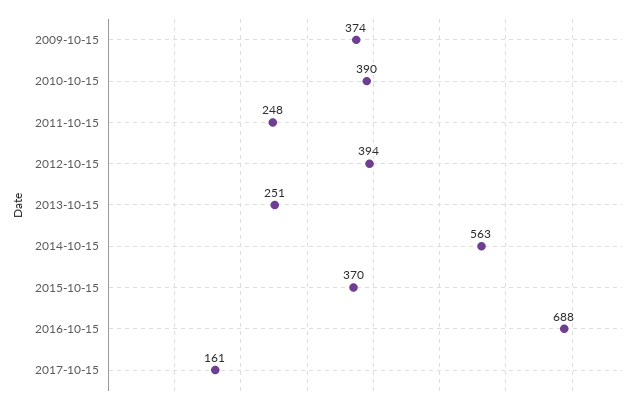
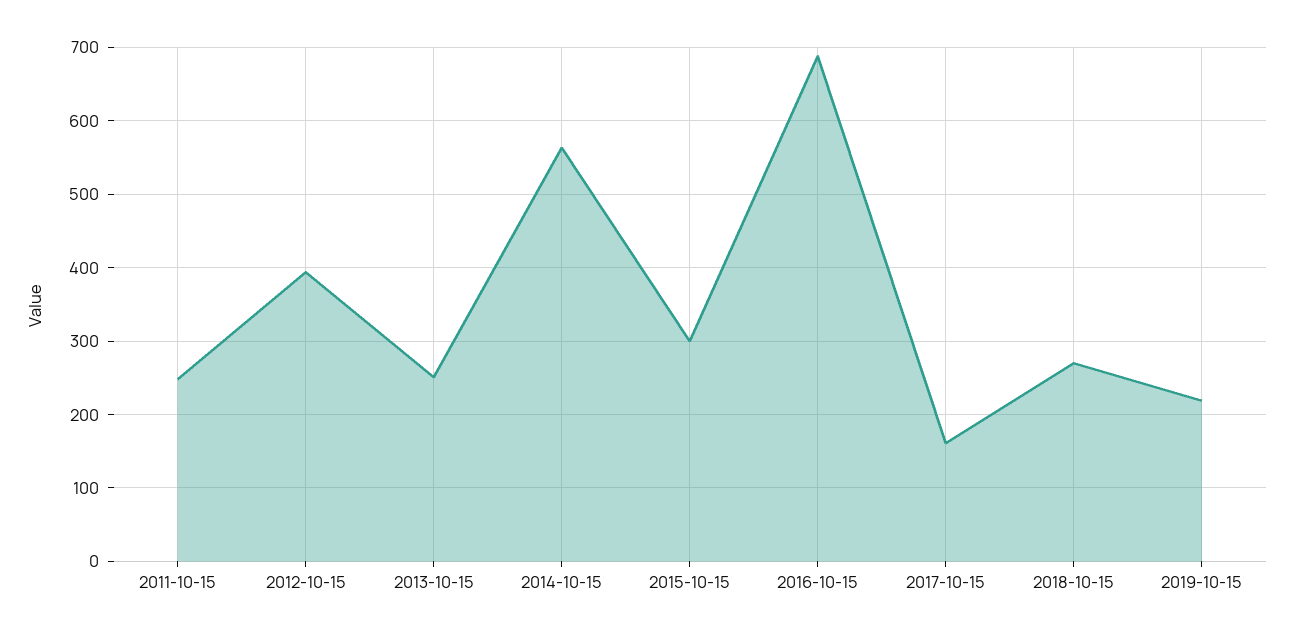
2009-10-15: 374 -> none
2010-10-15: 390 -> none
2015-10-15: 370 -> 300
2018-10-15: none -> 270
2019-10-15: none -> 220

